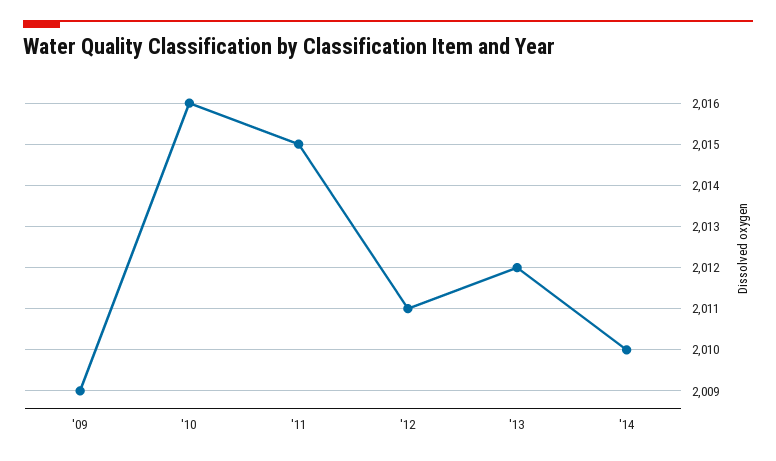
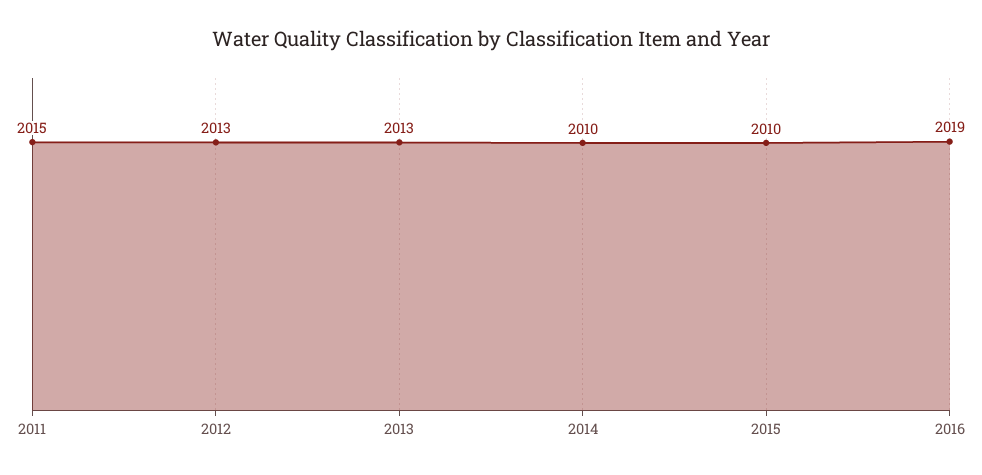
'09: 2009 -> none
'10: 2016 -> none
'12: 2011 -> 2013
'13: 2012 -> 2013
2015: none -> 2010
2016: none -> 2019

